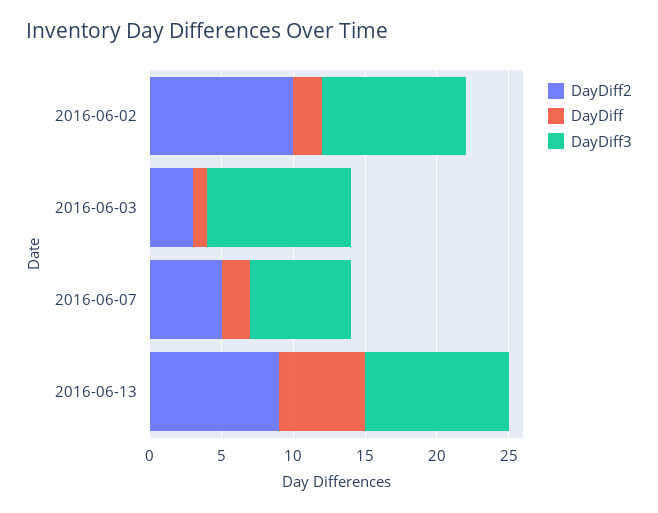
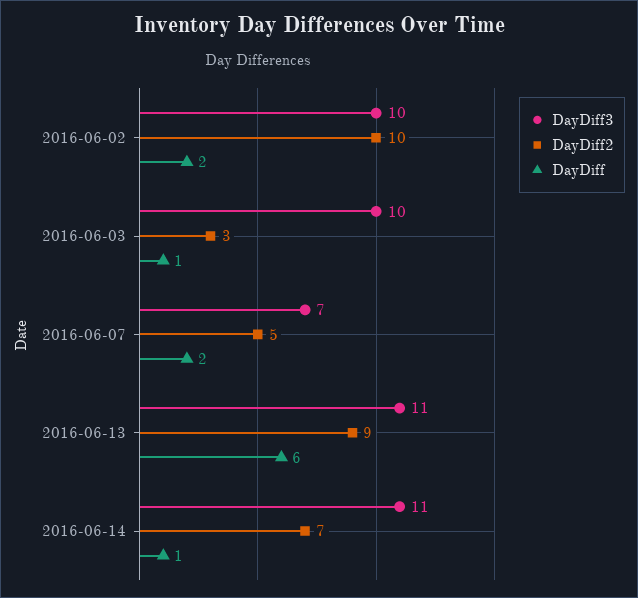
DayDiff3, 2016-06-13: 10 -> 11
DayDiff3, 2016-06-14: none -> 11
DayDiff2, 2016-06-14: none -> 7
DayDiff, 2016-06-14: none -> 1

